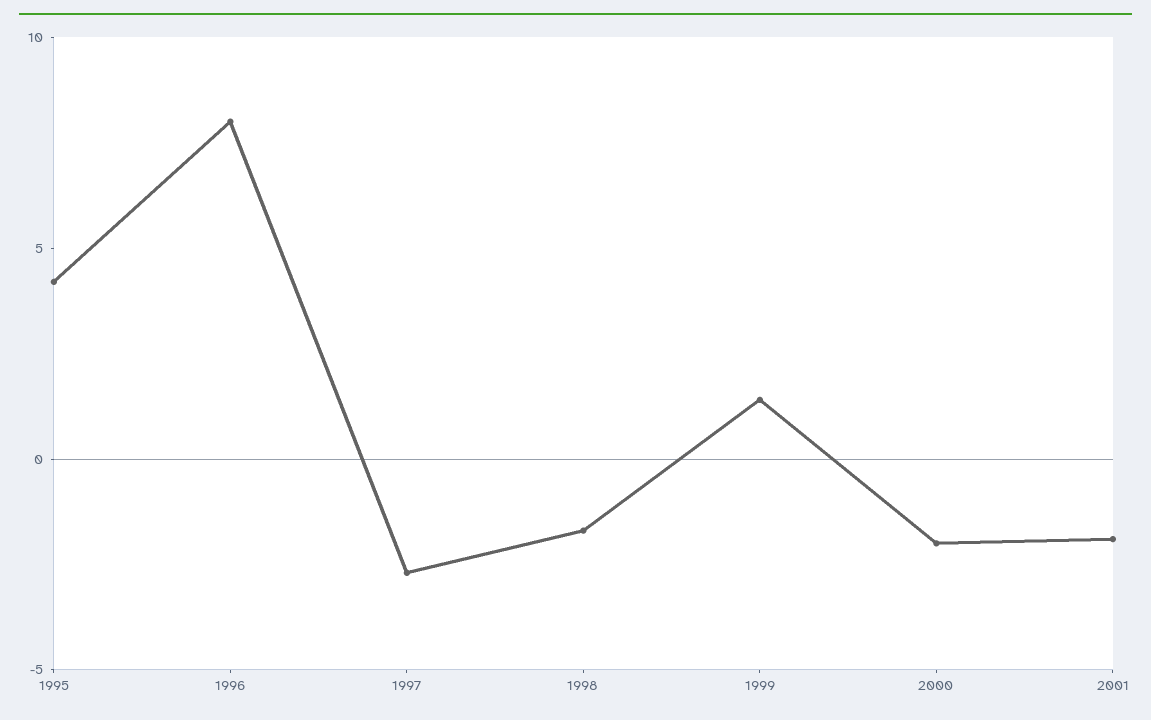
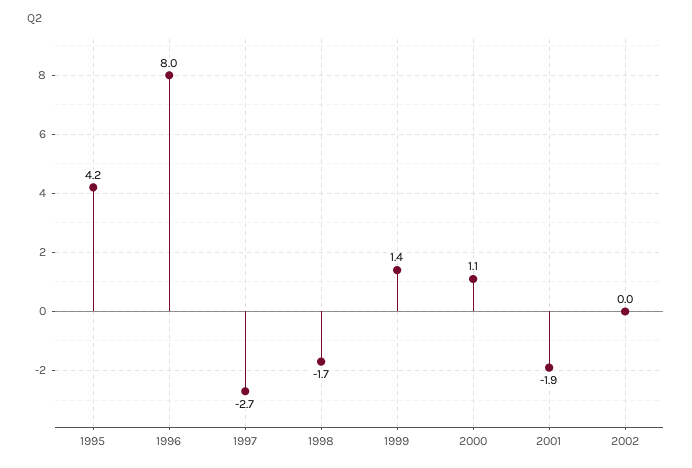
2000: -2 -> 1.1
2002: none -> 0

